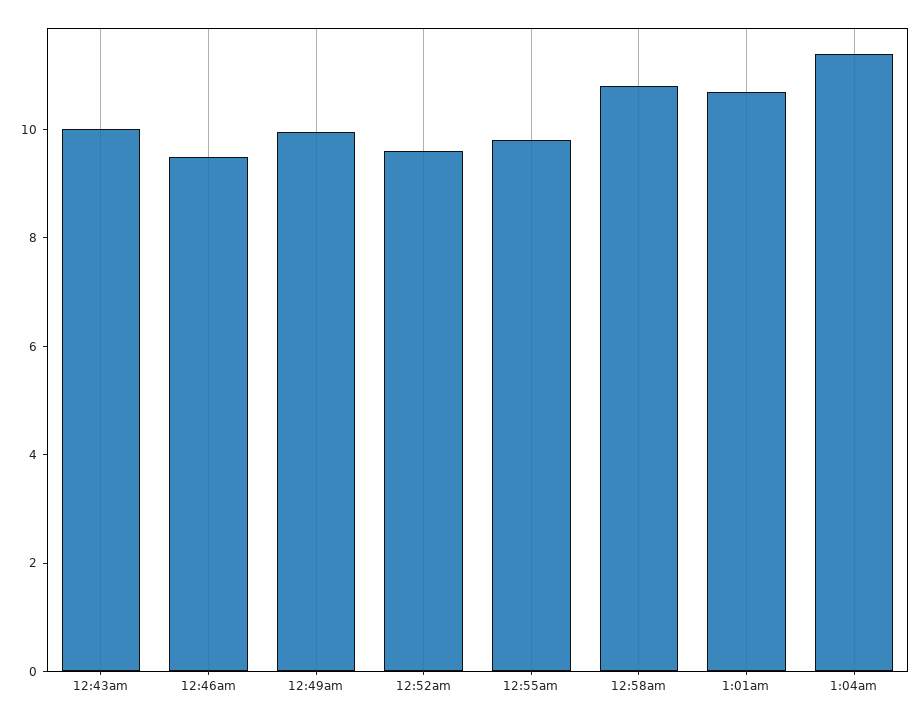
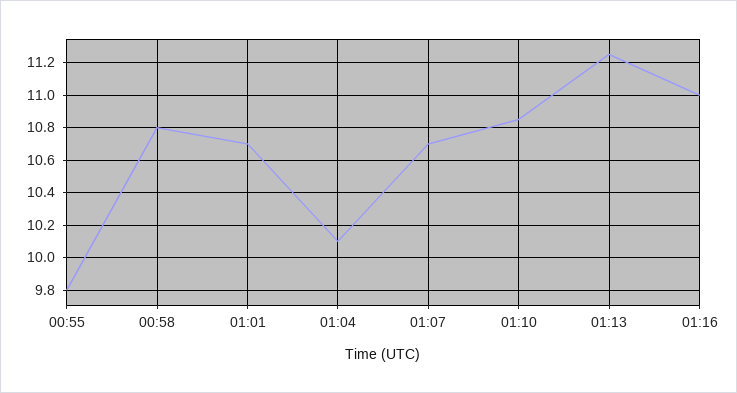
12:43am: 10 -> none
12:46am: 9.5 -> none
12:49am: 10 -> none
12:52am: 9.5 -> none
1:04am: 11.5 -> 10.1
01:07: none -> 10.7
01:10: none -> 10.85
01:13: none -> 11.25
01:16: none -> 11

